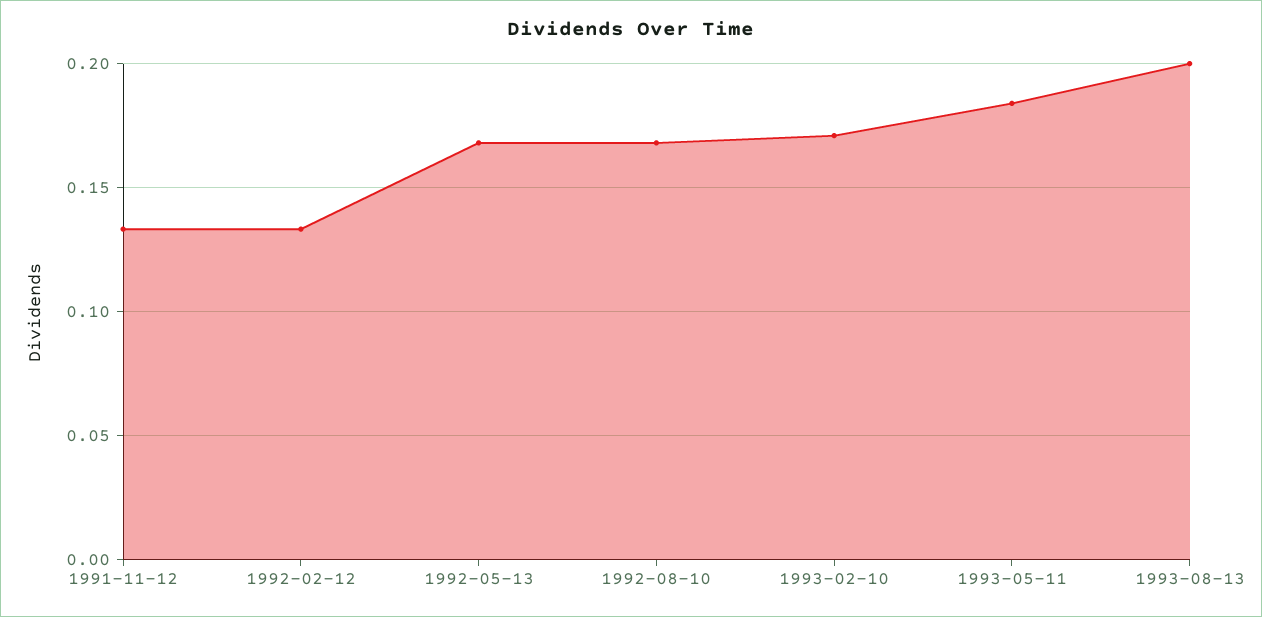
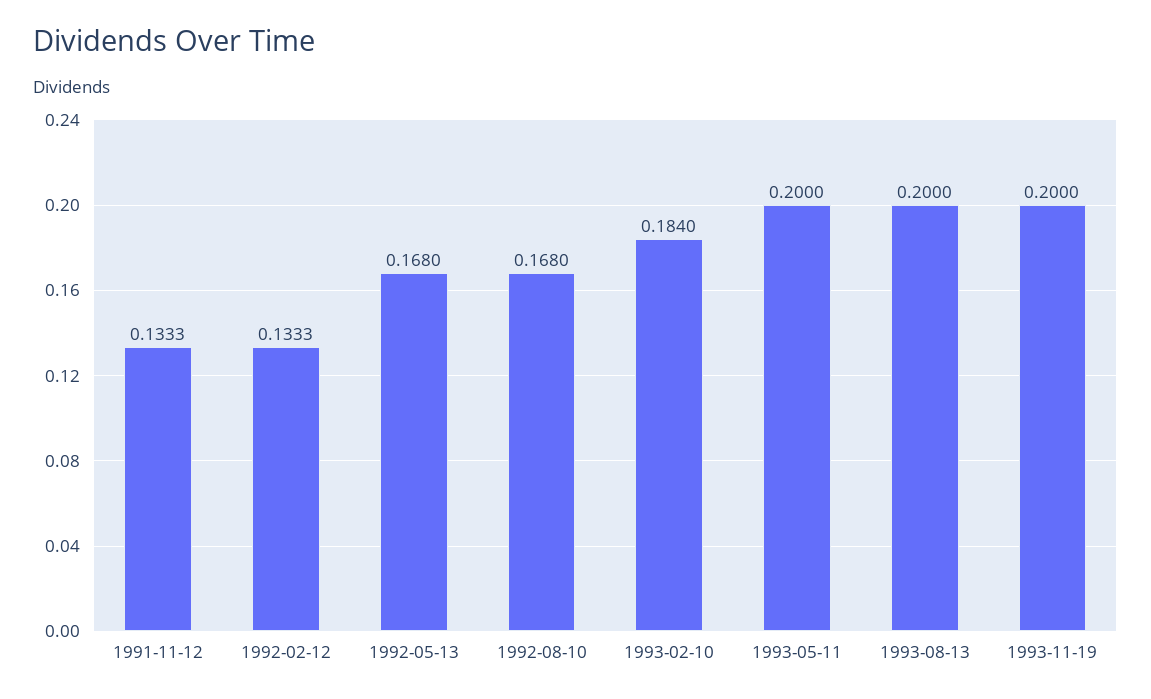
1993-02-10: 0.17 -> 0.184
1993-05-11: 0.185 -> 0.2
1993-11-19: none -> 0.2

